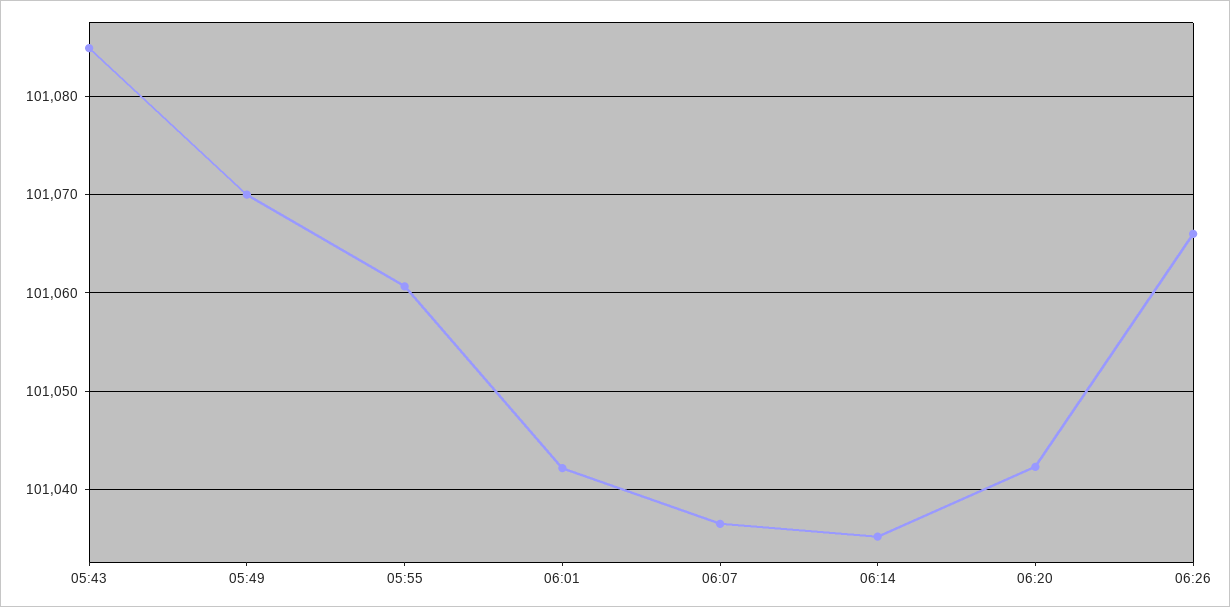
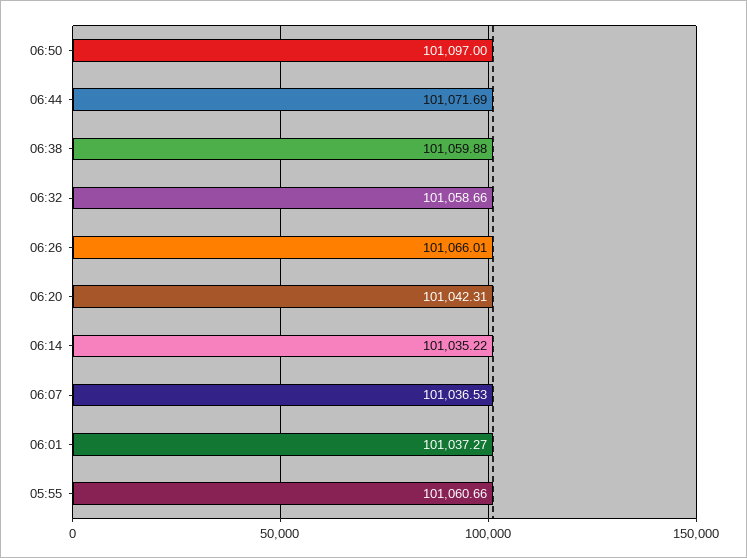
05:43: 101085 -> none
05:49: 101070 -> none
06:01: 101042 -> 101037.27
06:50: none -> 101097
06:44: none -> 101071.69
06:38: none -> 101059.88
06:32: none -> 101058.66

